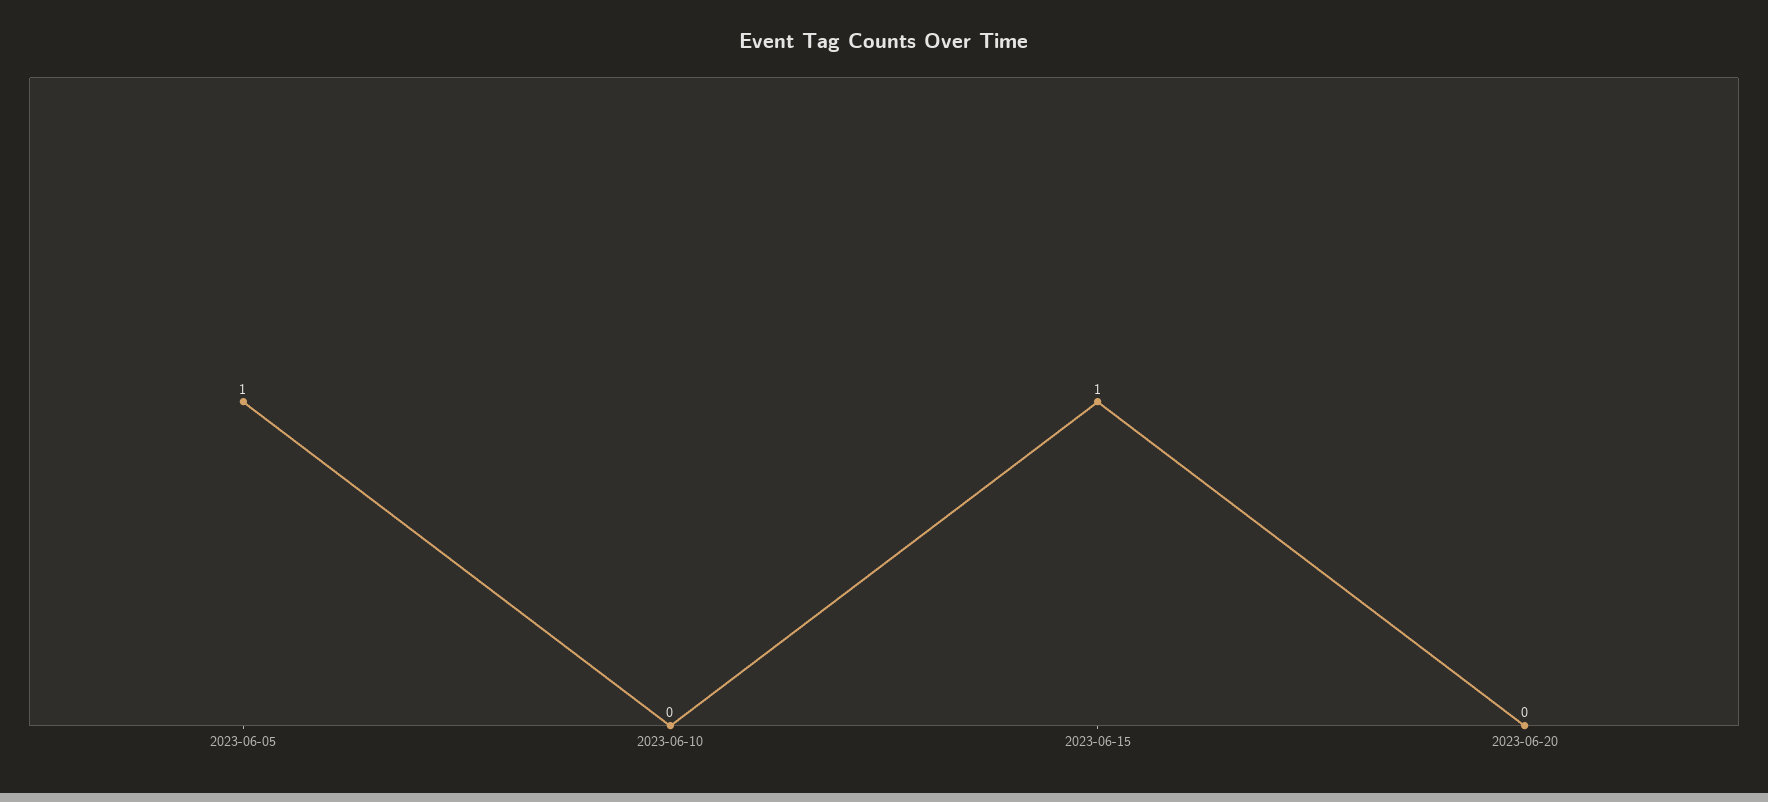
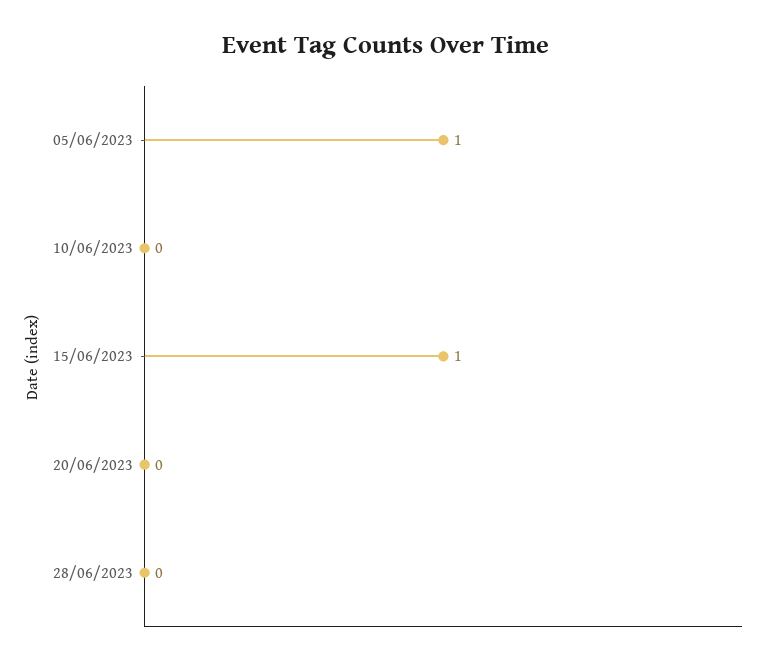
28/06/2023: none -> 0

